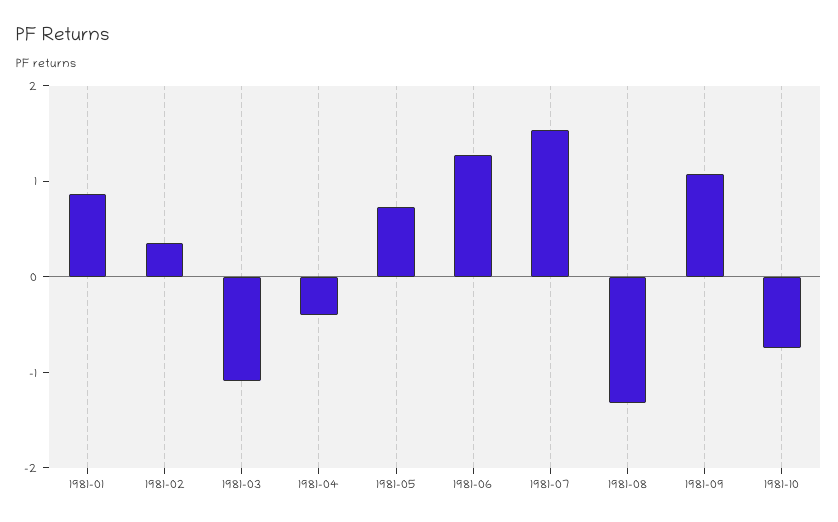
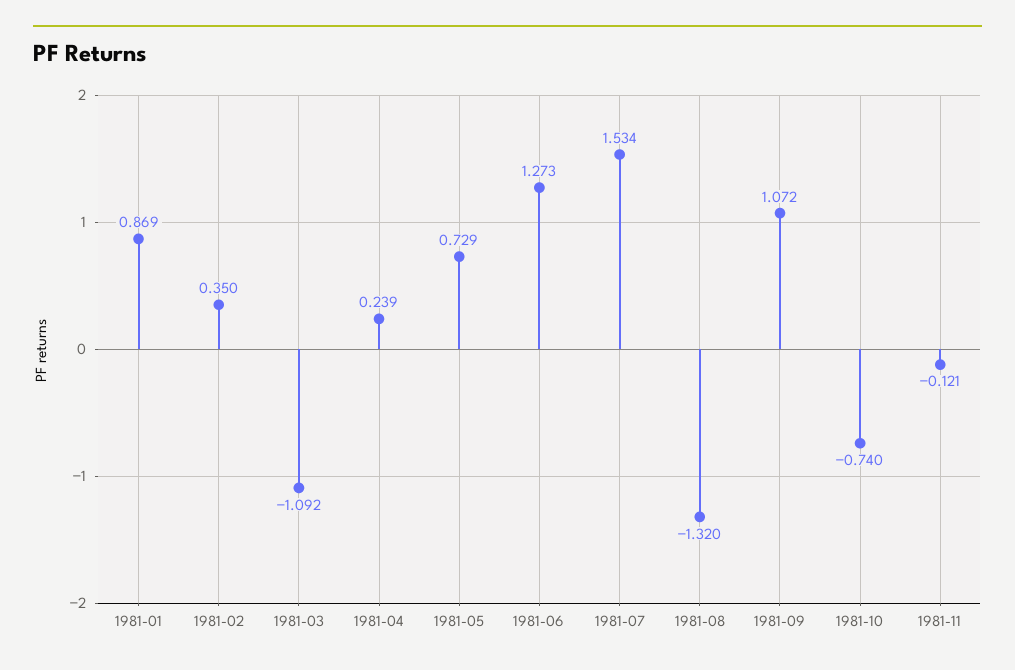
1981-04: -0.4 -> 0.239
1981-11: none -> -0.121

